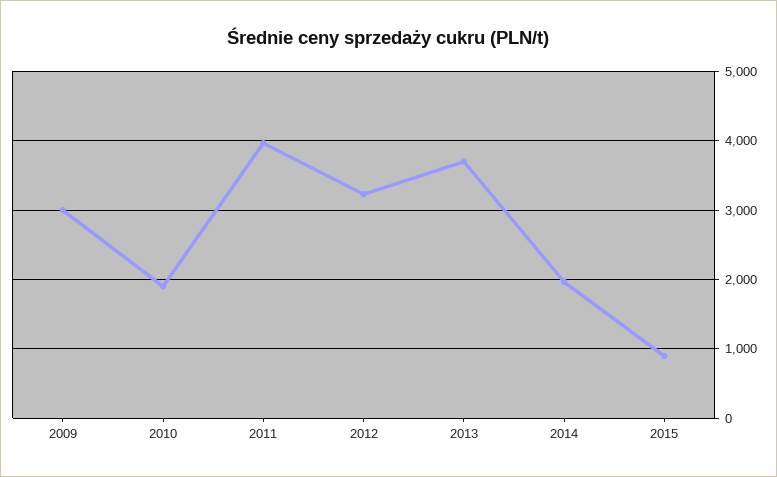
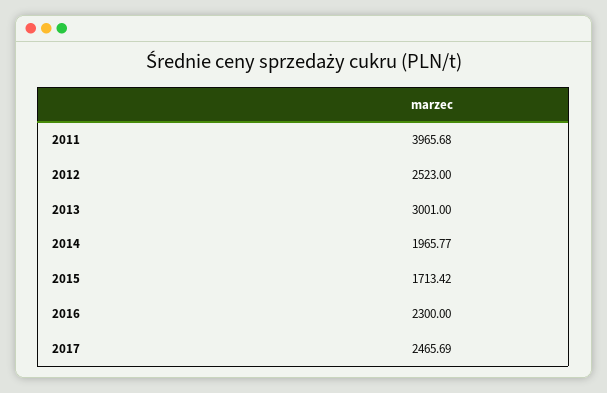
2009: 3000 -> none
2010: 1900 -> none
2012: 3200 -> 2523
2013: 3700 -> 3001
2015: 900 -> 1713.42
2016: none -> 2300
2017: none -> 2465.69

